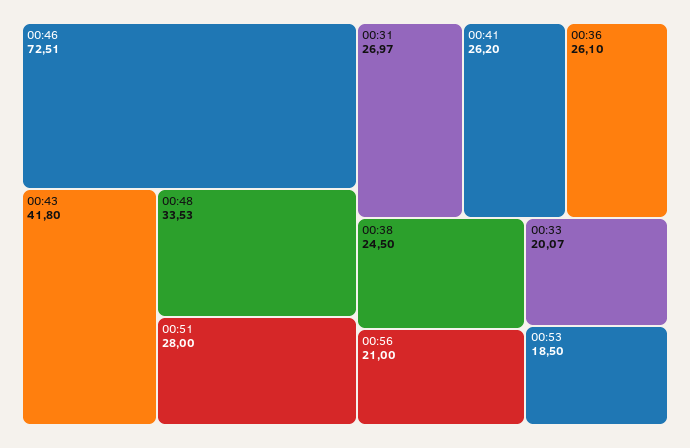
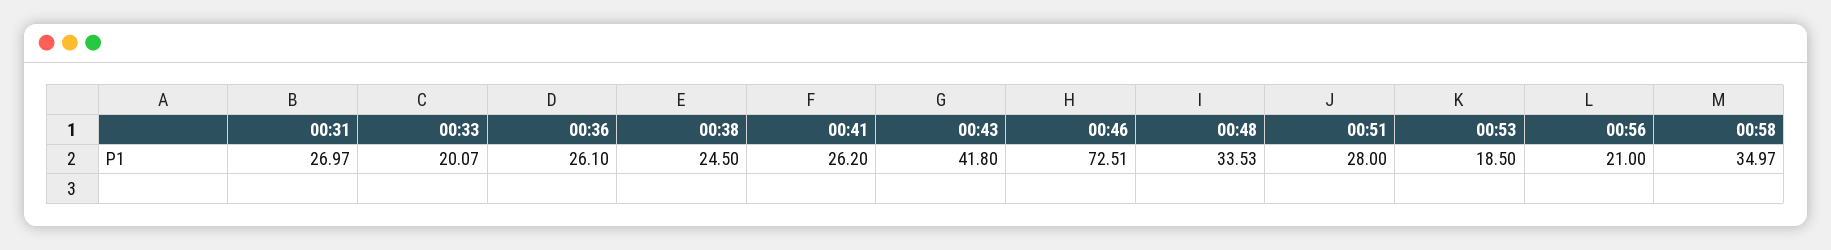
00:58: none -> 34.97

